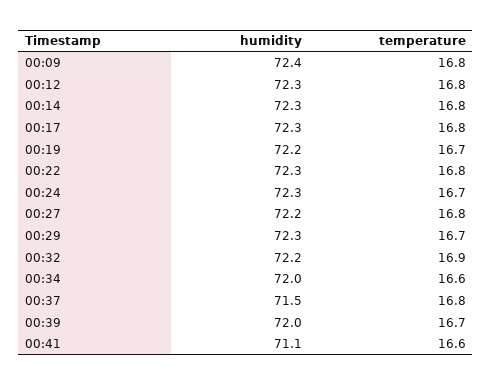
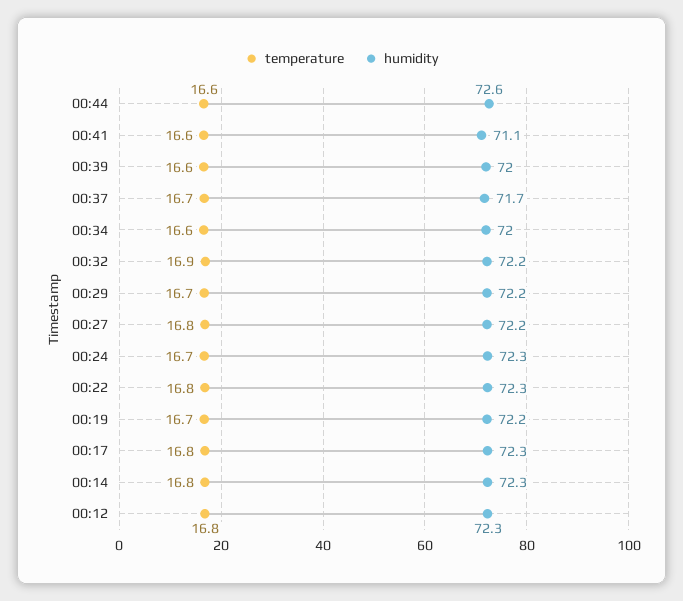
humidity, 00:09: 72.4 -> none
temperature, 00:09: 16.8 -> none
humidity, 00:29: 72.3 -> 72.2
humidity, 00:37: 71.5 -> 71.7
temperature, 00:37: 16.8 -> 16.7
temperature, 00:39: 16.7 -> 16.6
temperature, 00:44: none -> 16.6
humidity, 00:44: none -> 72.6

